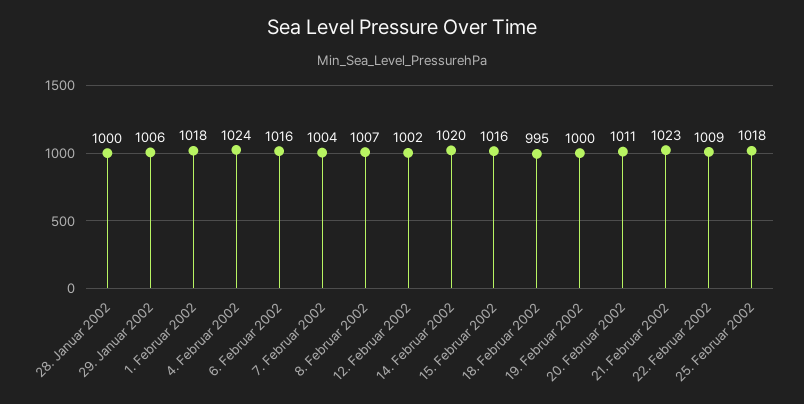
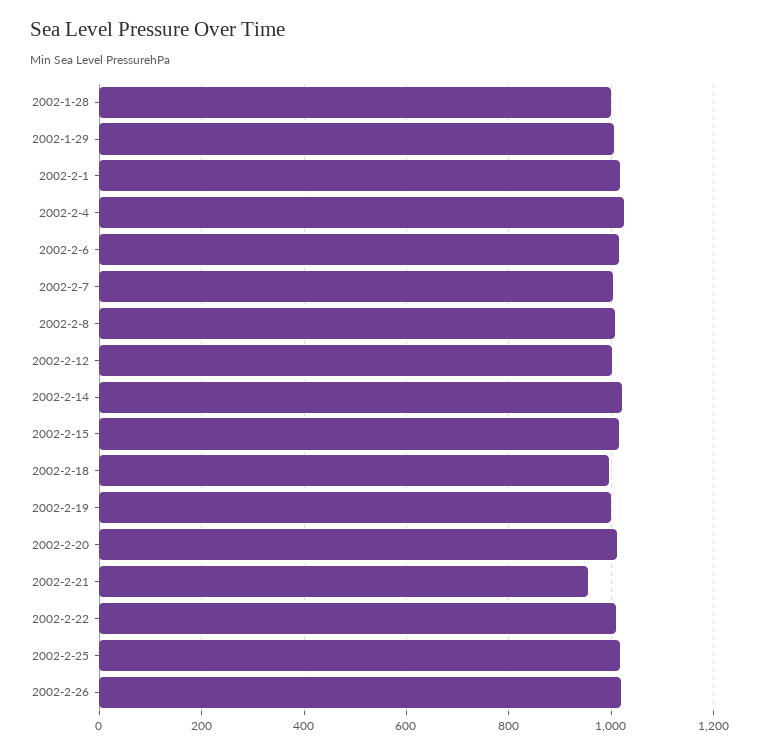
21. Februar 2002: 1023 -> 960
2002-2-26: none -> 1020

